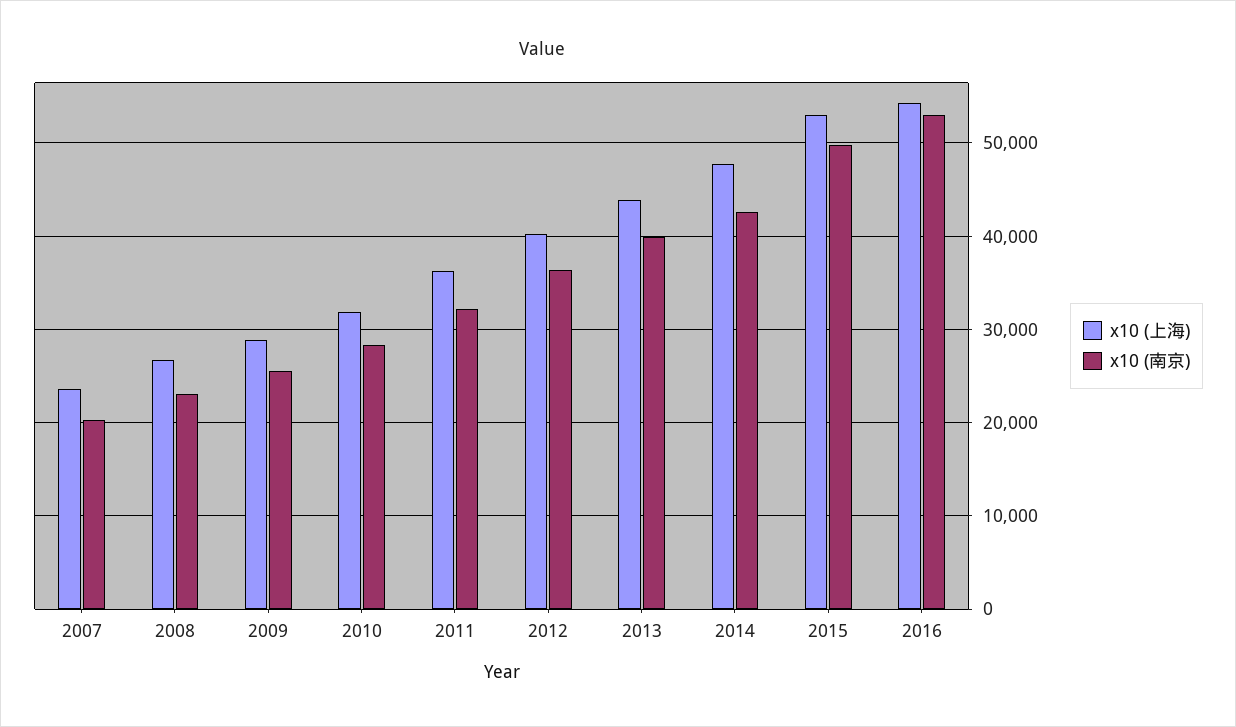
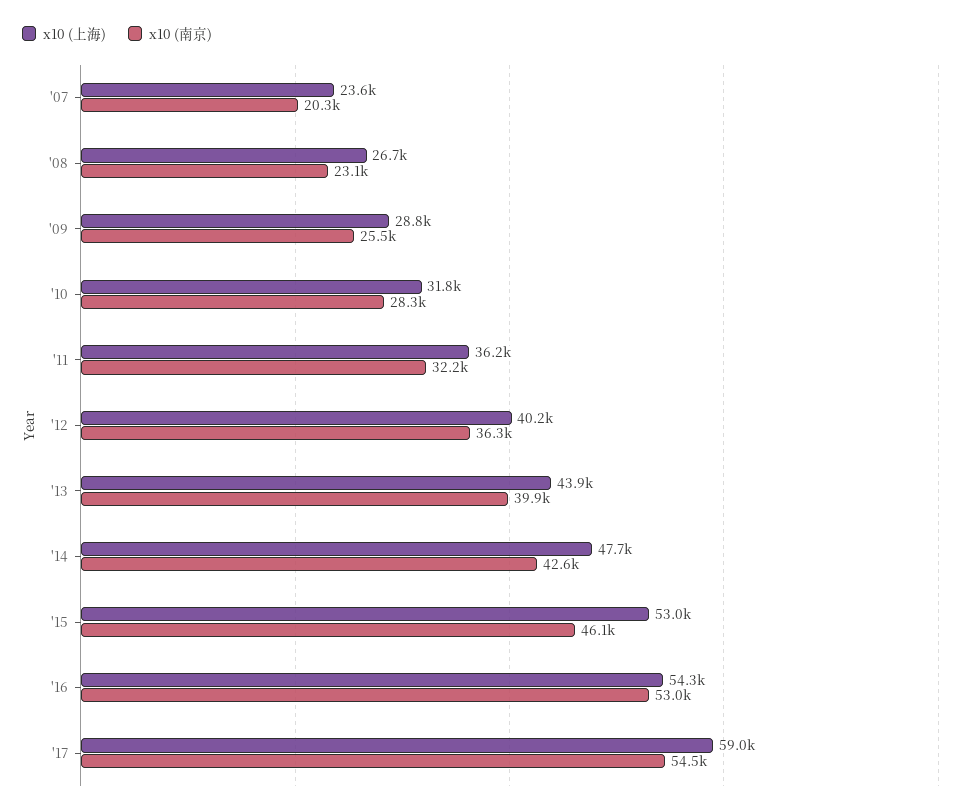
x10 (南京), 2015: 50000 -> 46100
x10 (上海), '17: none -> 59000
x10 (南京), '17: none -> 54500

